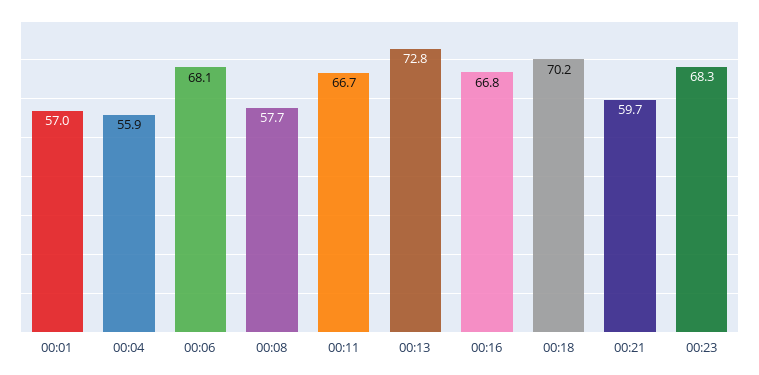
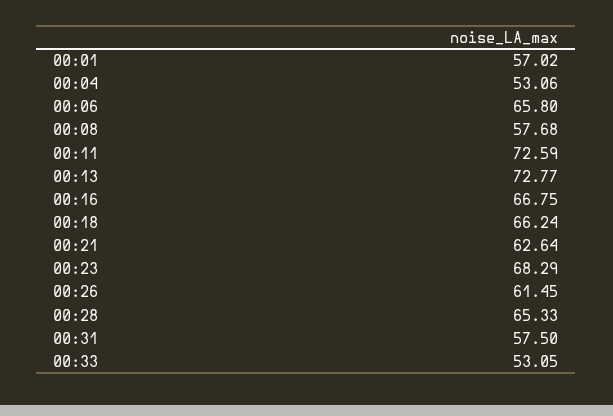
00:04: 55.9 -> 53.06
00:06: 68.1 -> 65.8
00:11: 66.7 -> 72.59
00:18: 70.2 -> 66.24
00:21: 59.7 -> 62.64
00:26: none -> 61.45
00:28: none -> 65.33
00:31: none -> 57.5
00:33: none -> 53.05

